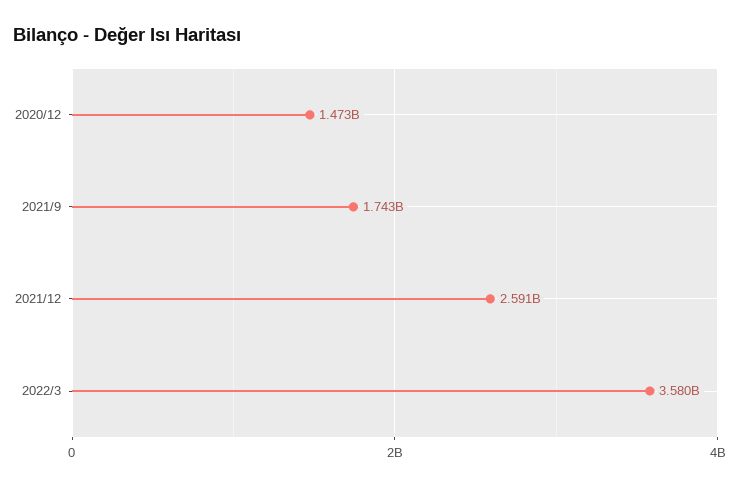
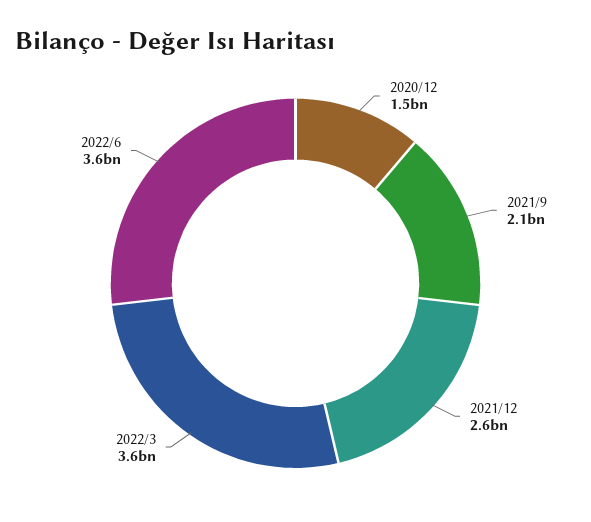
2021/9: 1743000000 -> 2100000000
2022/6: none -> 3600000000

